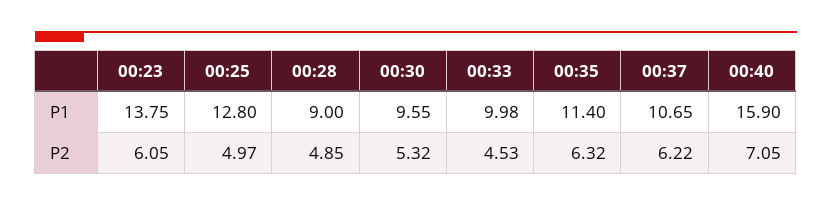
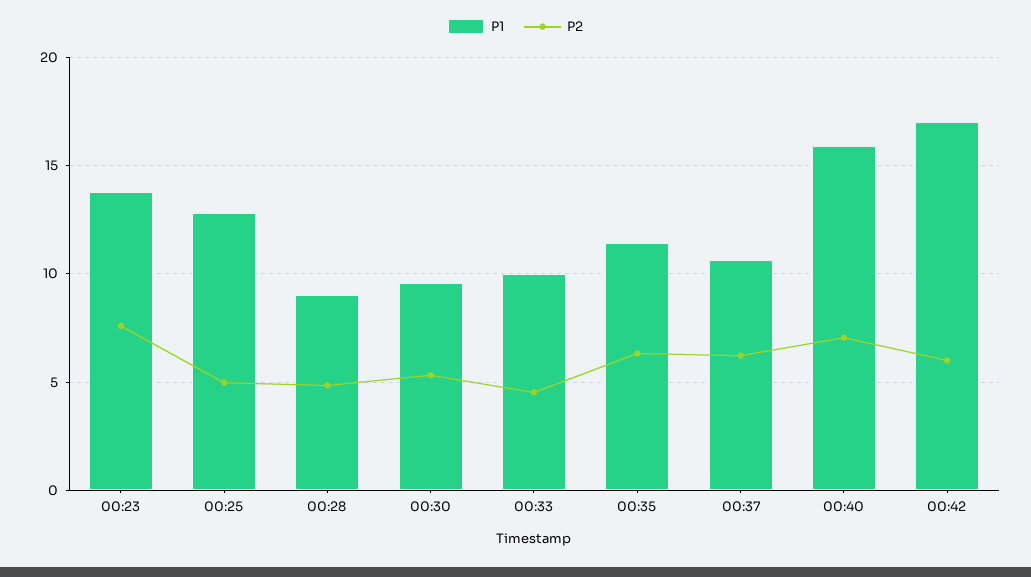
P2, 00:23: 6.05 -> 7.5
P1, 00:42: none -> 17
P2, 00:42: none -> 6

